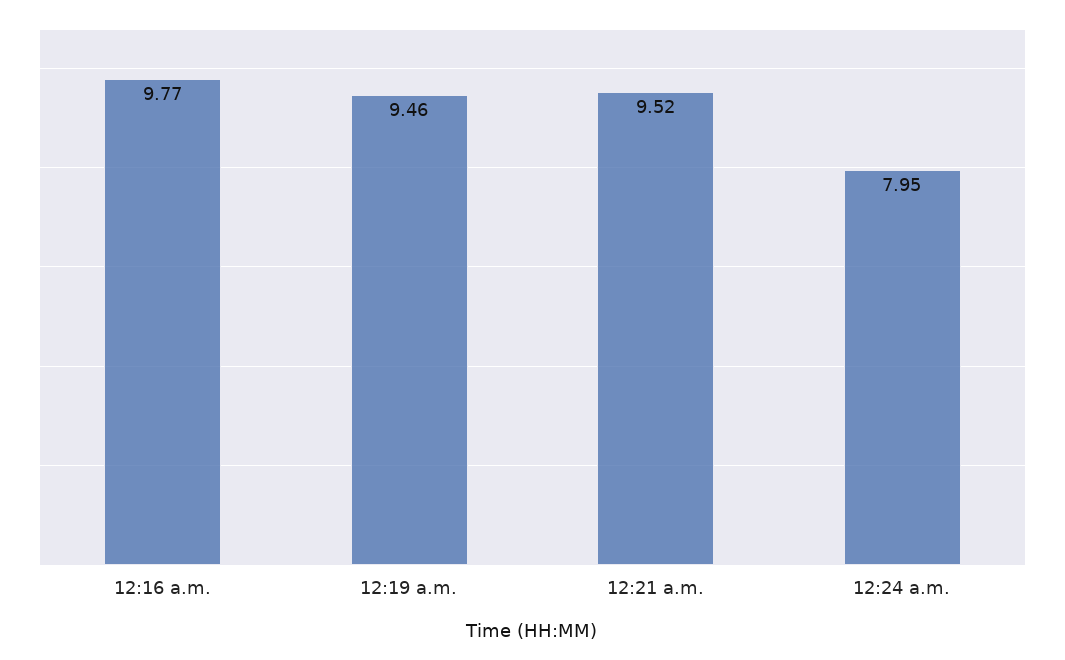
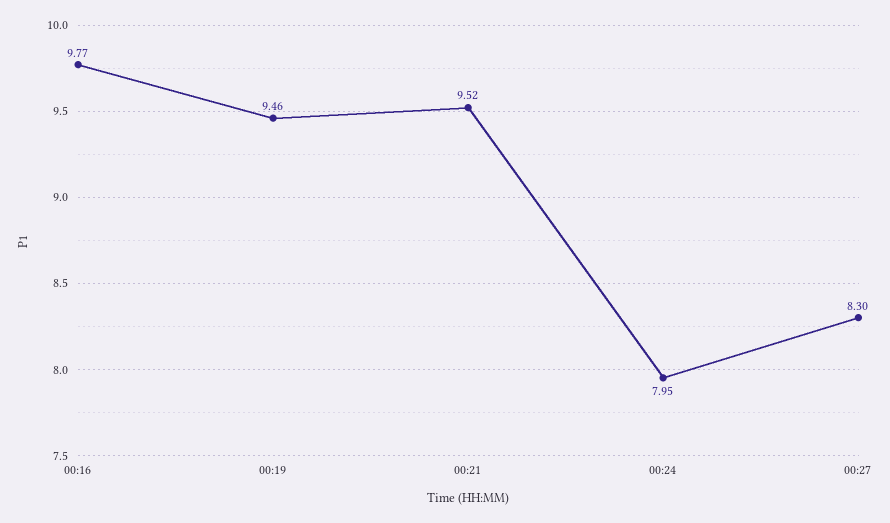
00:27: none -> 8.3

